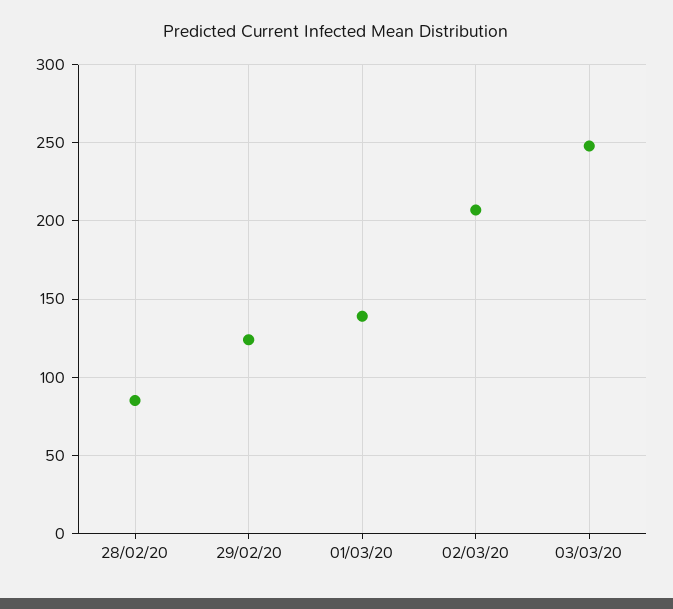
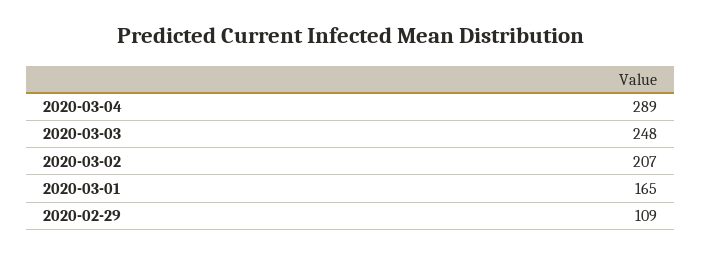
28/02/20: 85 -> none
29/02/20: 125 -> 109
01/03/20: 140 -> 165
2020-03-04: none -> 289

